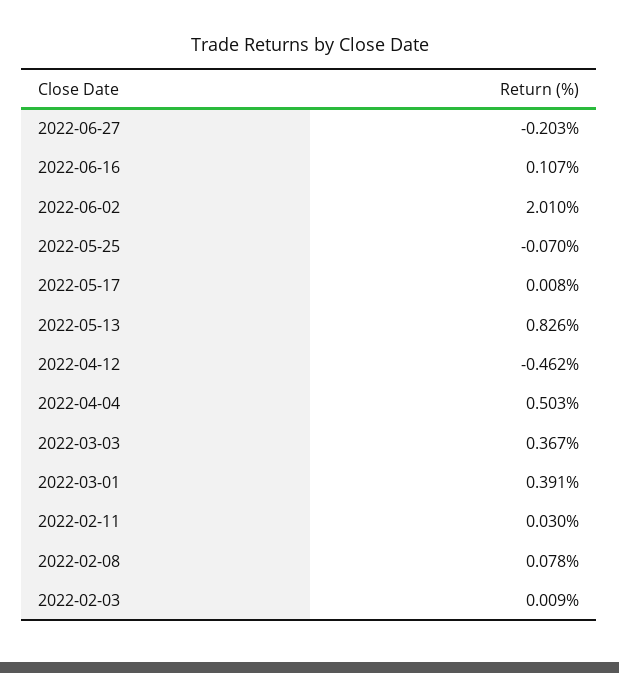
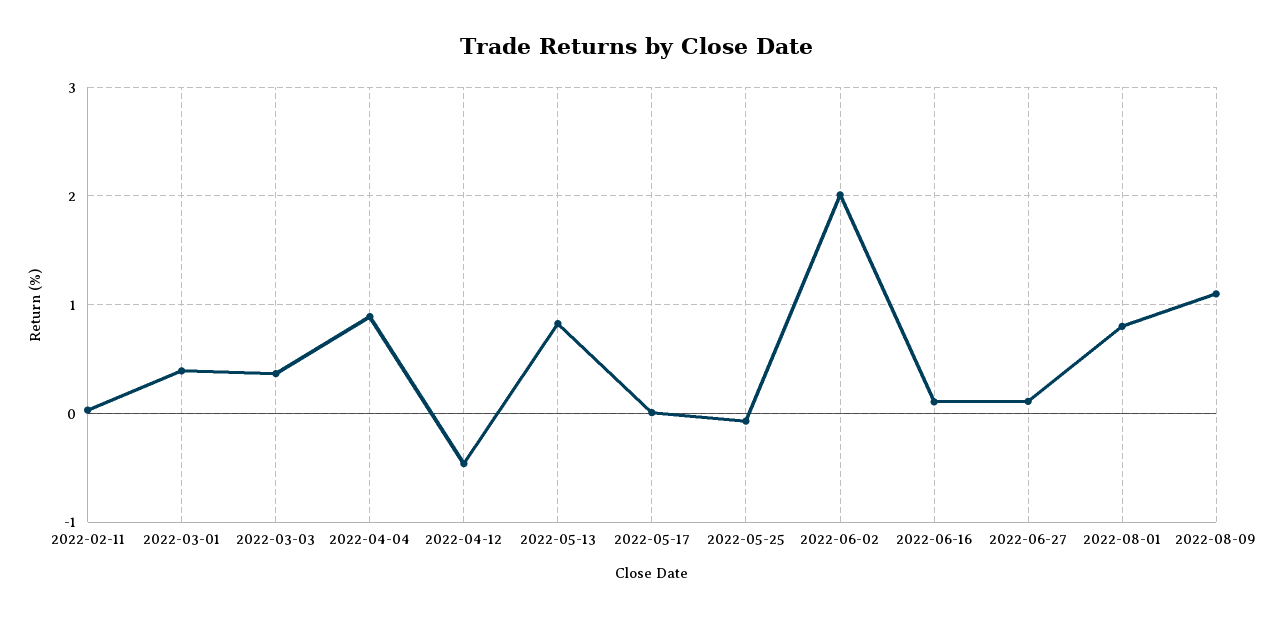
2022-06-27: -0.203 -> 0.1
2022-04-04: 0.503 -> 0.9
2022-02-08: 0.078 -> none
2022-02-03: 0.009 -> none
2022-08-01: none -> 0.8
2022-08-09: none -> 1.1

